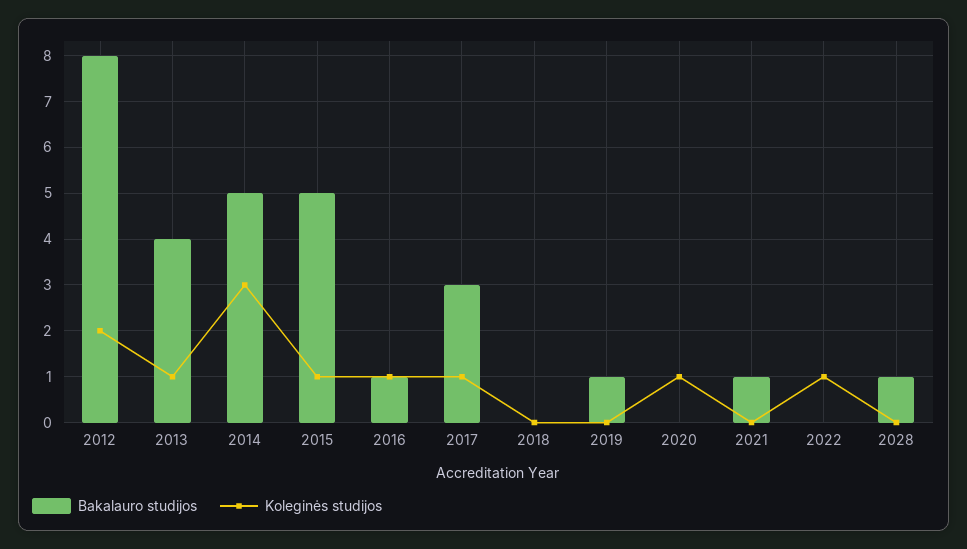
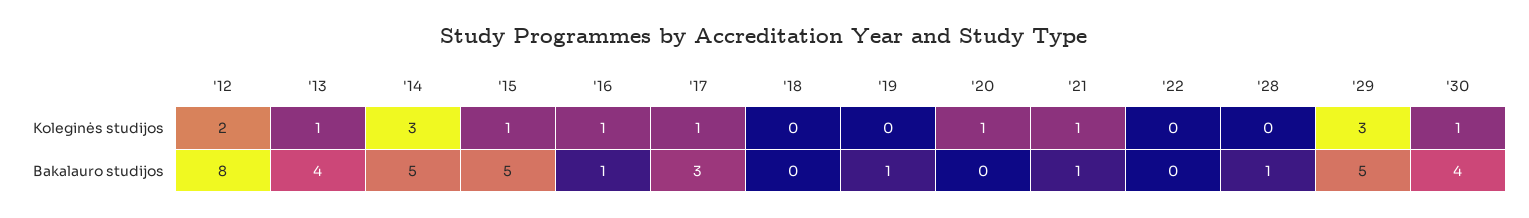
Koleginės studijos, 2021: 0 -> 1
Koleginės studijos, 2022: 1 -> 0
Koleginės studijos, '29: none -> 3
Koleginės studijos, '30: none -> 1
Bakalauro studijos, '29: none -> 5
Bakalauro studijos, '30: none -> 4

